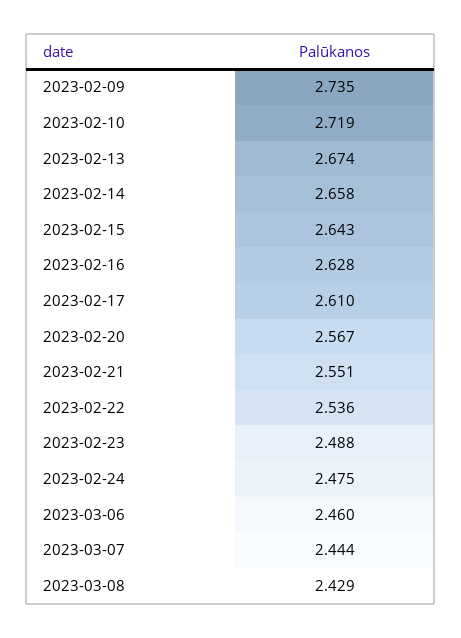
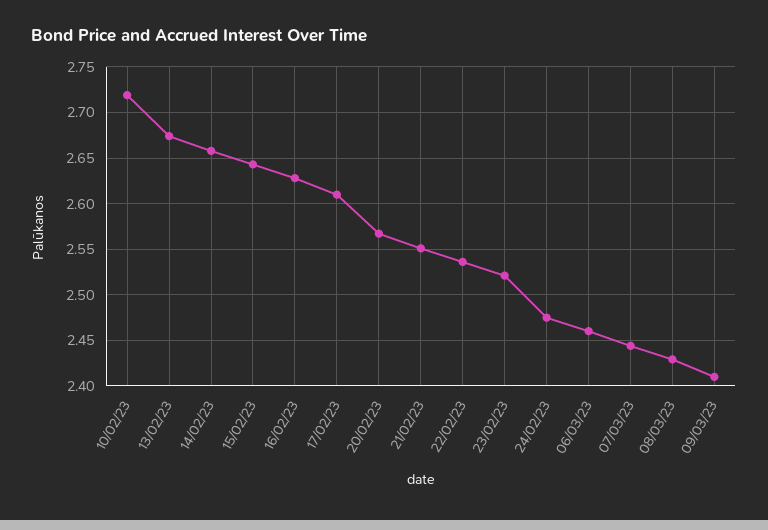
2023-02-09: 2.735 -> none
2023-02-23: 2.488 -> 2.52
09/03/23: none -> 2.41

